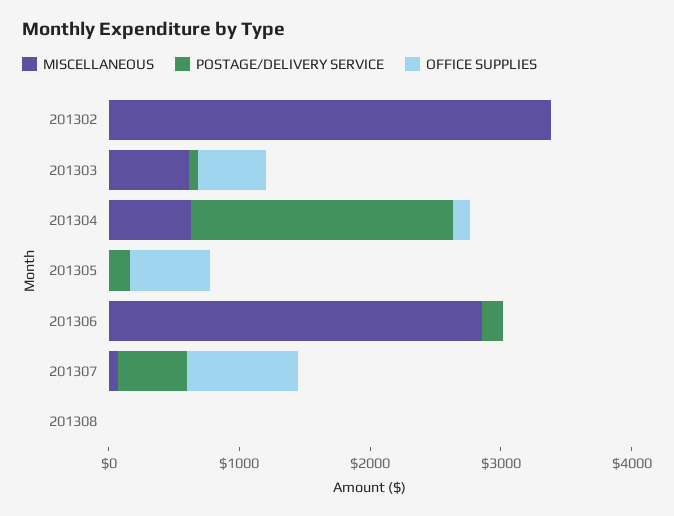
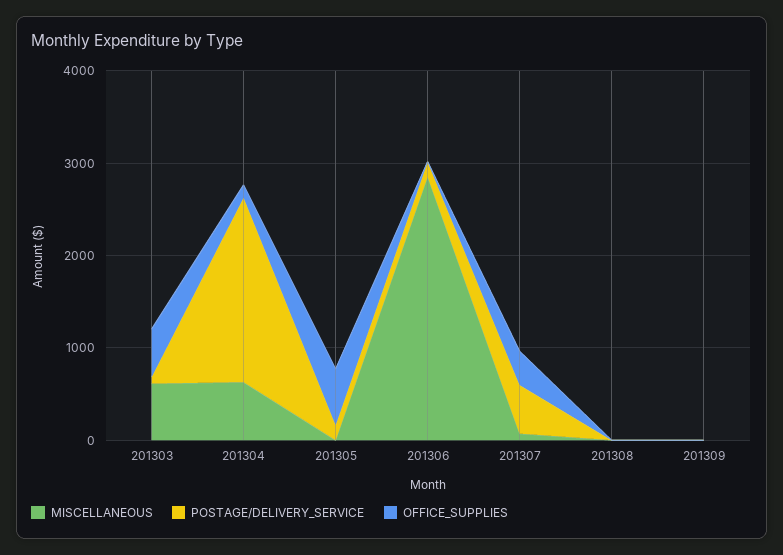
MISCELLANEOUS, 201302: 3400 -> none
POSTAGE/DELIVERY SERVICE, 201302: 0 -> none
OFFICE SUPPLIES, 201302: 0 -> none
OFFICE SUPPLIES, 201307: 800 -> 400
MISCELLANEOUS, 201309: none -> 0
POSTAGE/DELIVERY SERVICE, 201309: none -> 0
OFFICE SUPPLIES, 201309: none -> 0

